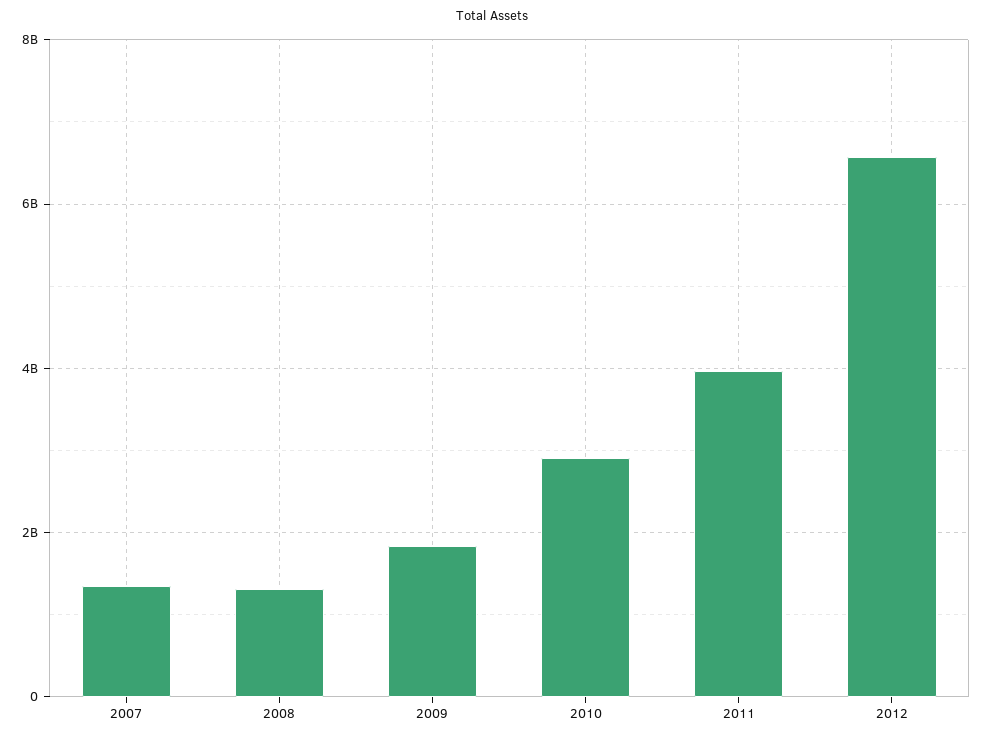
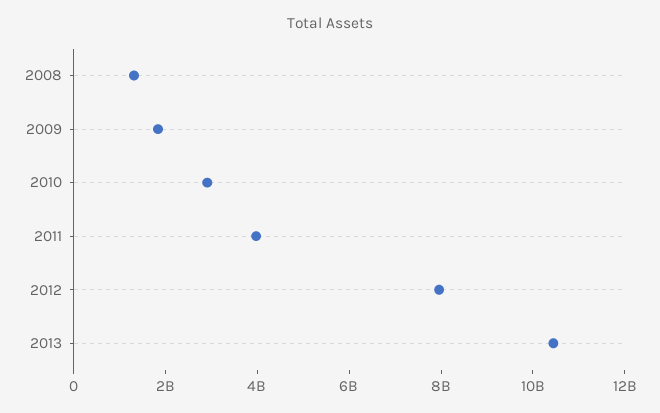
2007: 1400000000 -> none
2012: 6600000000 -> 8000000000
2013: none -> 10500000000

